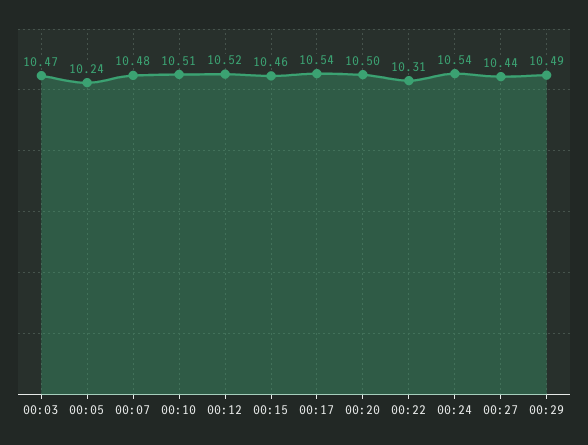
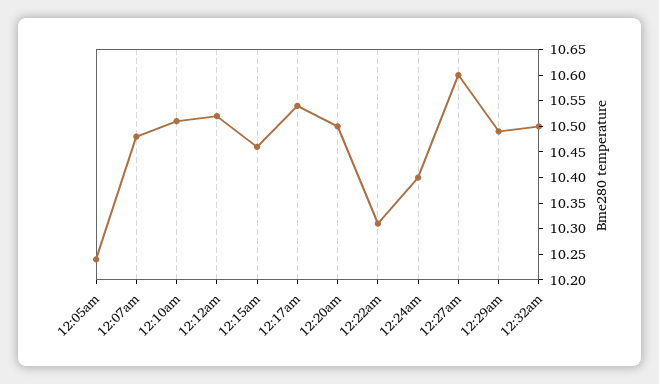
00:03: 10.47 -> none
00:24: 10.54 -> 10.4
00:27: 10.44 -> 10.6
12:32am: none -> 10.5

